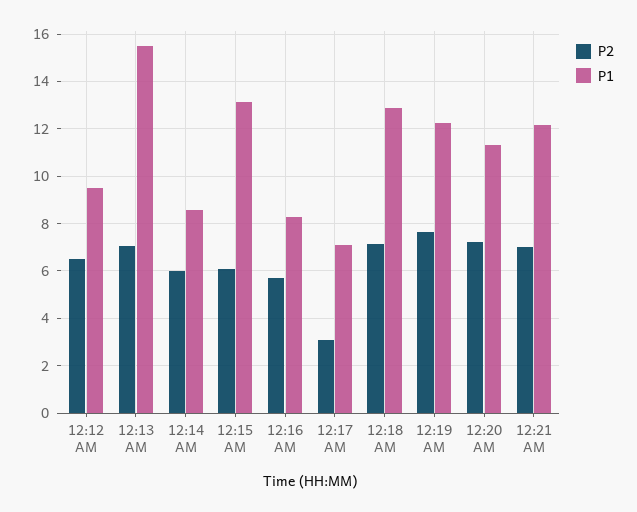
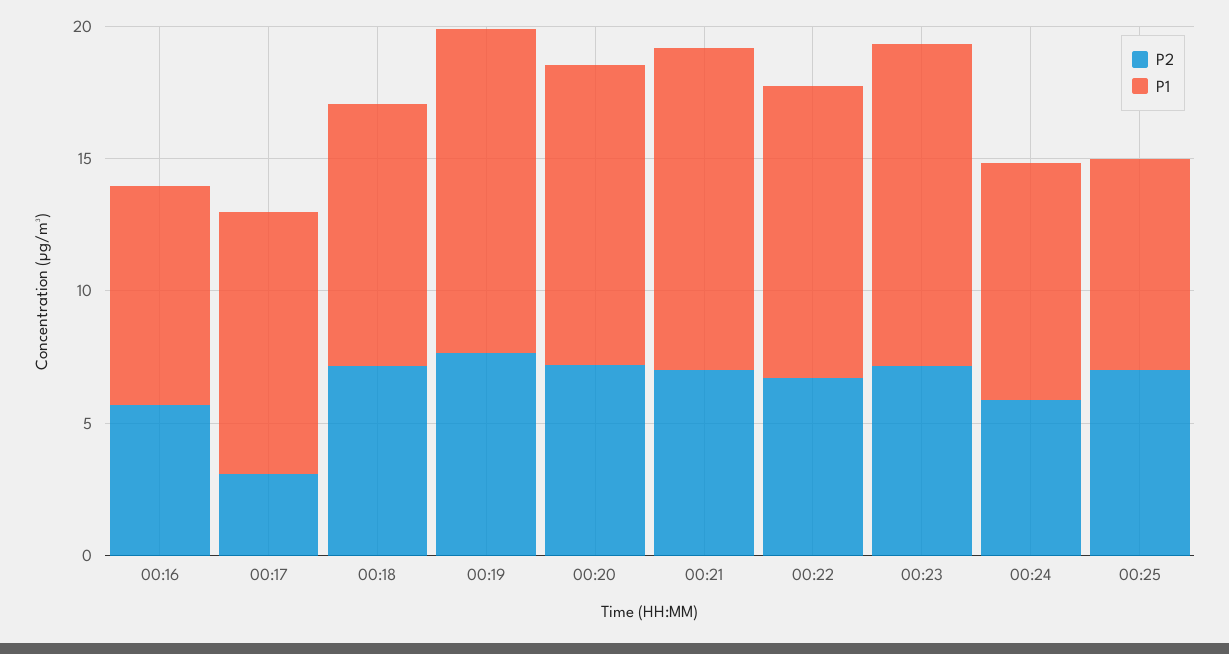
P2, 12:12 AM: 6.5 -> none
P1, 12:12 AM: 9.5 -> none
P2, 12:13 AM: 7 -> none
P1, 12:13 AM: 15.5 -> none
P2, 12:14 AM: 6 -> none
P1, 12:14 AM: 8.5 -> none
P2, 12:15 AM: 6 -> none
P1, 12:15 AM: 13 -> none
P1, 12:17 AM: 7 -> 10
P1, 12:18 AM: 13 -> 10
P2, 00:22: none -> 7
P1, 00:22: none -> 11
P2, 00:23: none -> 7
P1, 00:23: none -> 12
P2, 00:24: none -> 6
P1, 00:24: none -> 9
P2, 00:25: none -> 7
P1, 00:25: none -> 8

